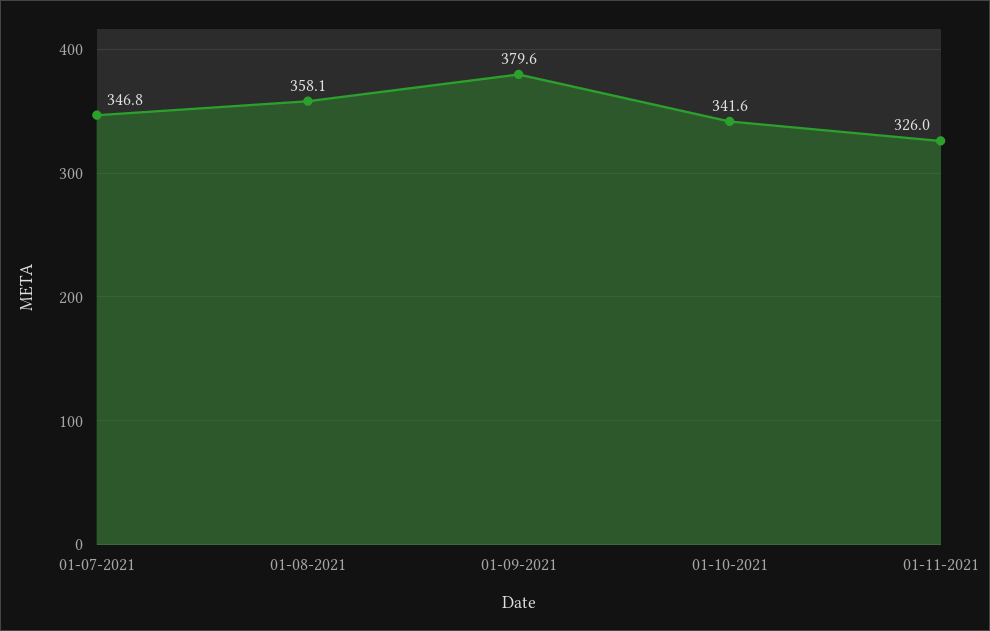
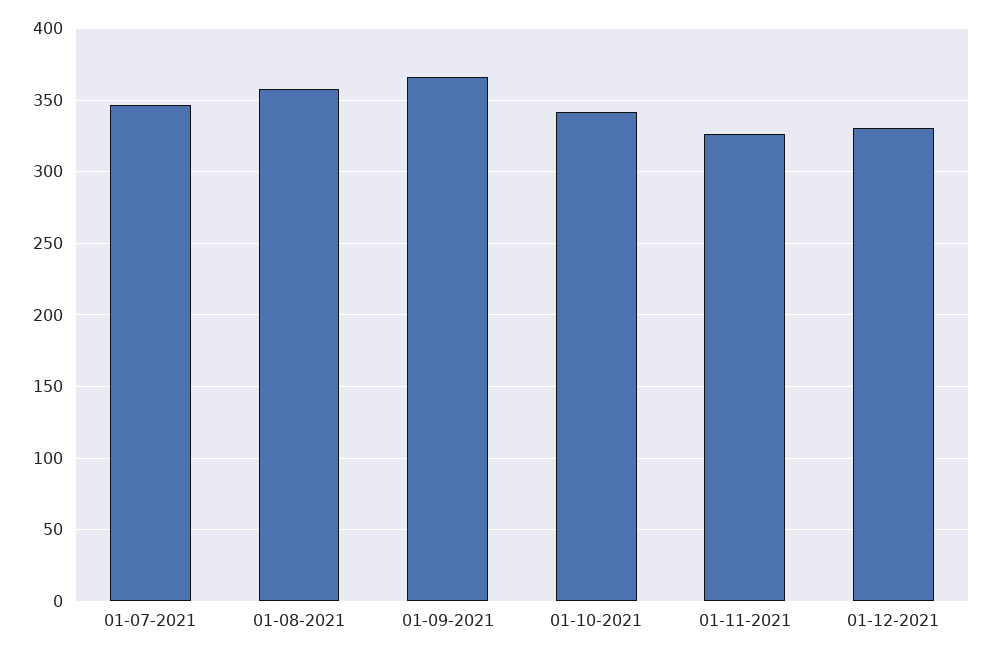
01-09-2021: 379.6 -> 365
01-12-2021: none -> 330

